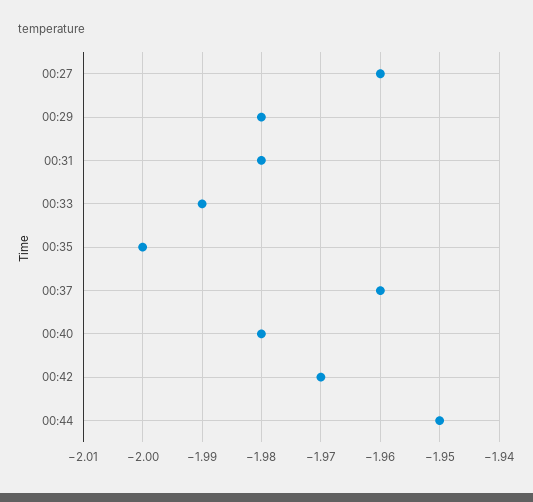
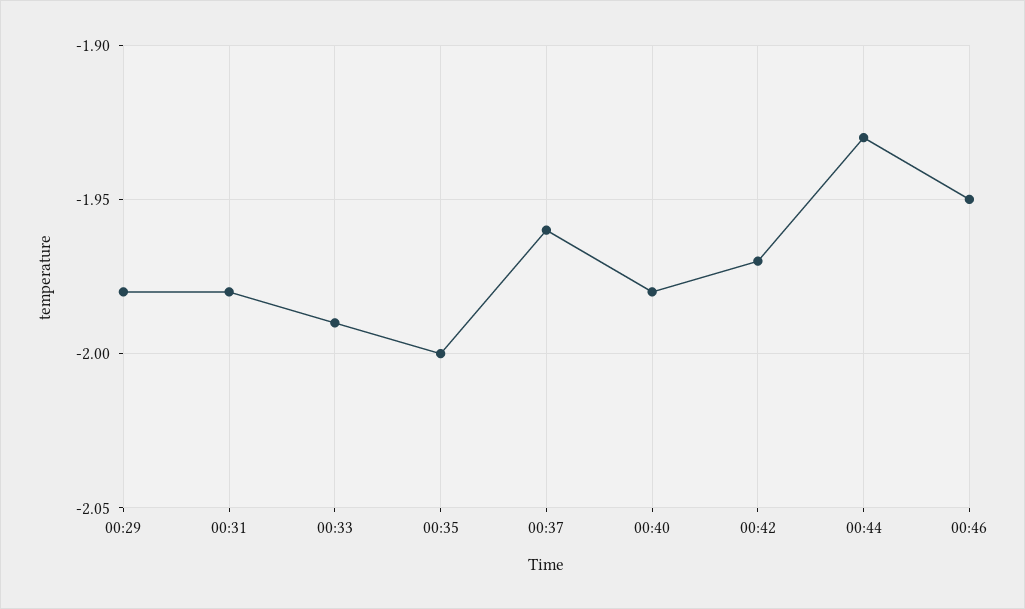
00:27: -1.96 -> none
00:44: -1.95 -> -1.93
00:46: none -> -1.95

